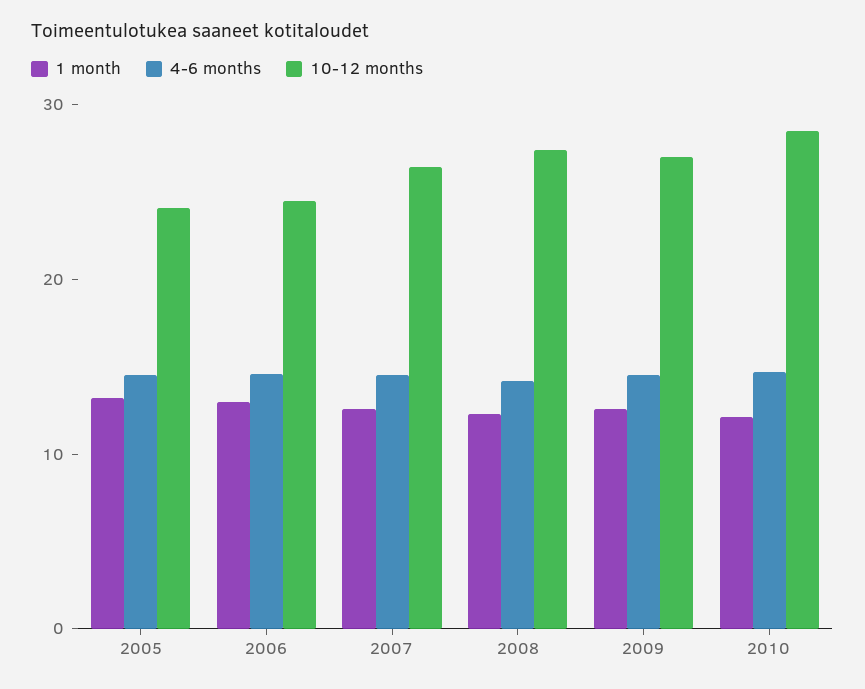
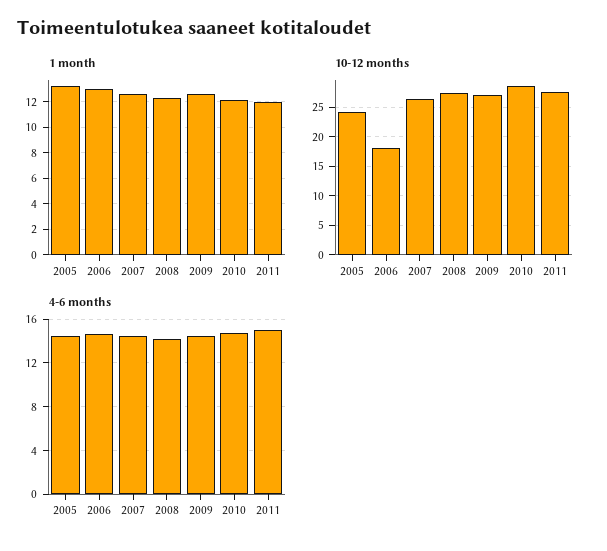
10-12 months, 2006: 24 -> 17.5
1 month, 2011: none -> 12
10-12 months, 2011: none -> 27.5
4-6 months, 2011: none -> 15

